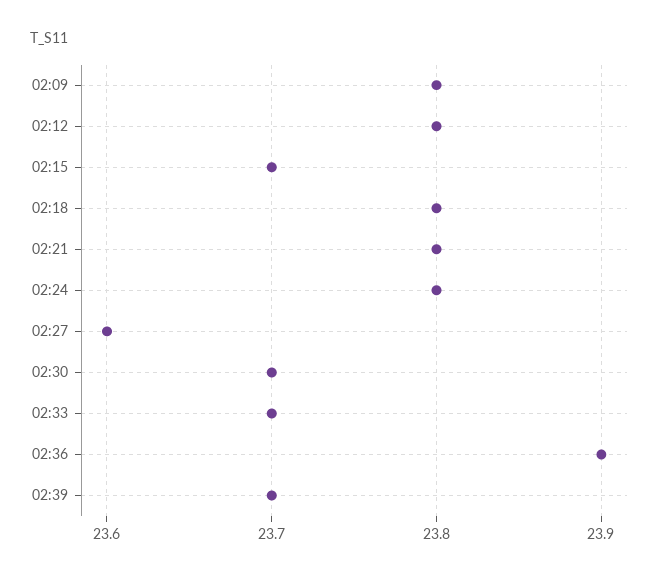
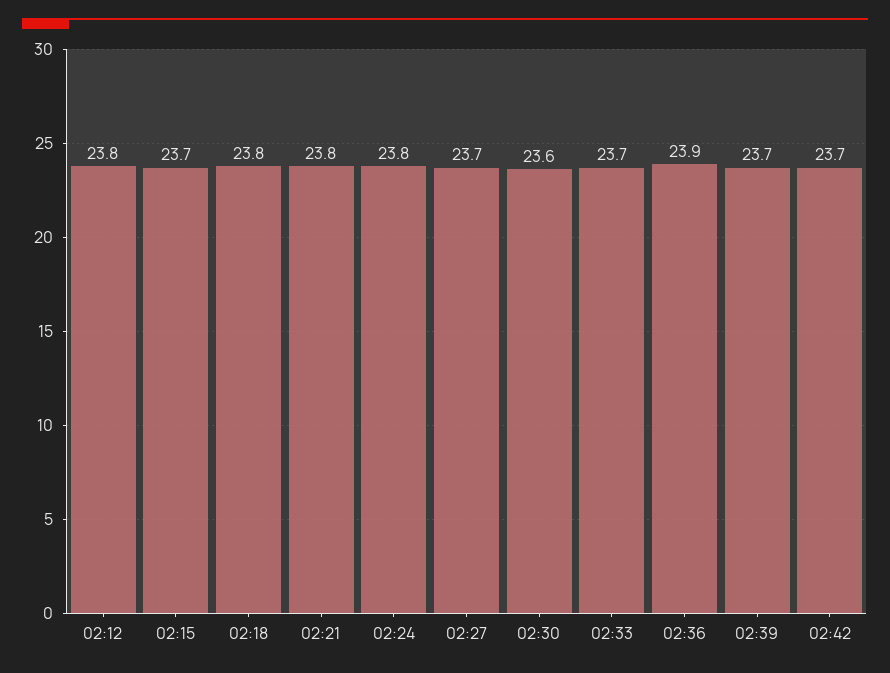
02:09: 23.8 -> none
02:27: 23.6 -> 23.7
02:30: 23.7 -> 23.6
02:42: none -> 23.7

